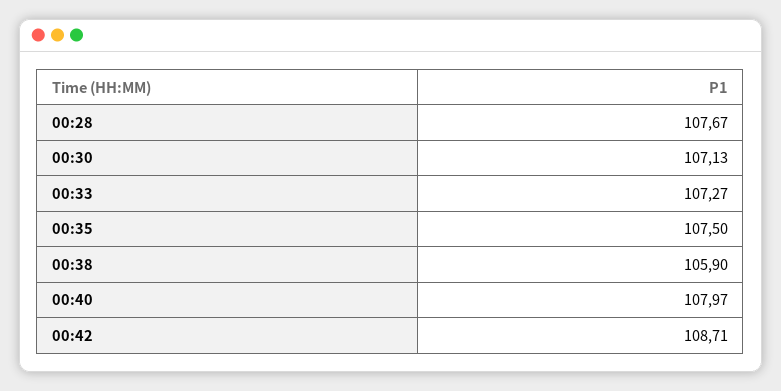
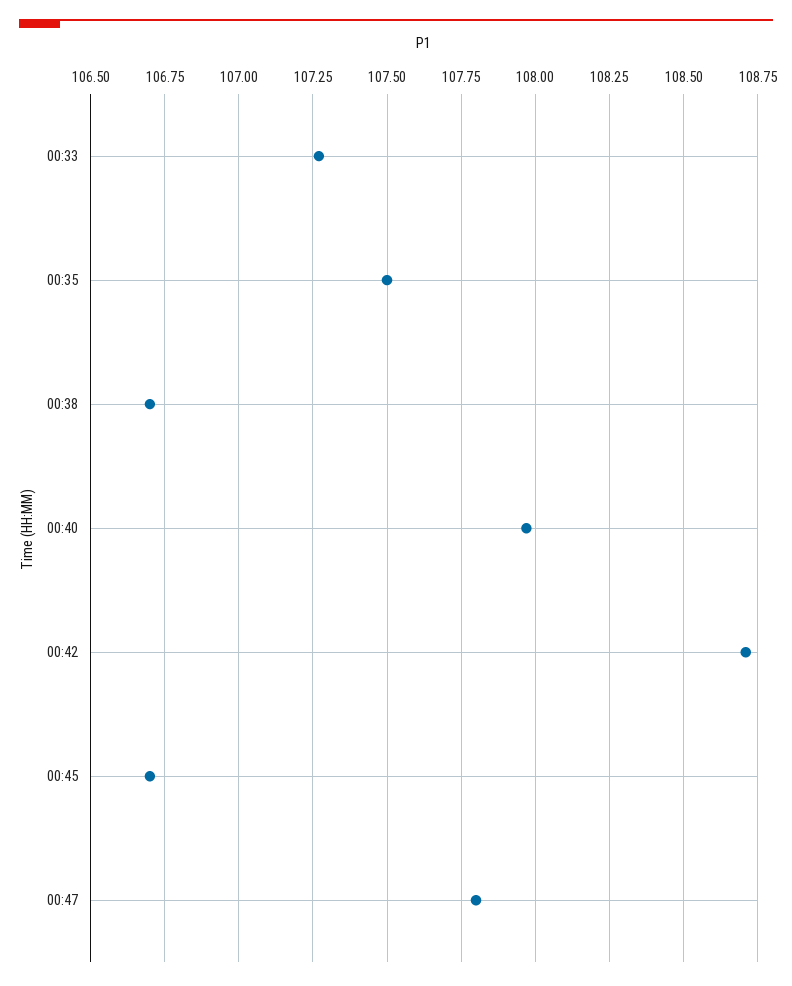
00:28: 107.67 -> none
00:30: 107.13 -> none
00:38: 105.9 -> 106.7
00:45: none -> 106.7
00:47: none -> 107.8

